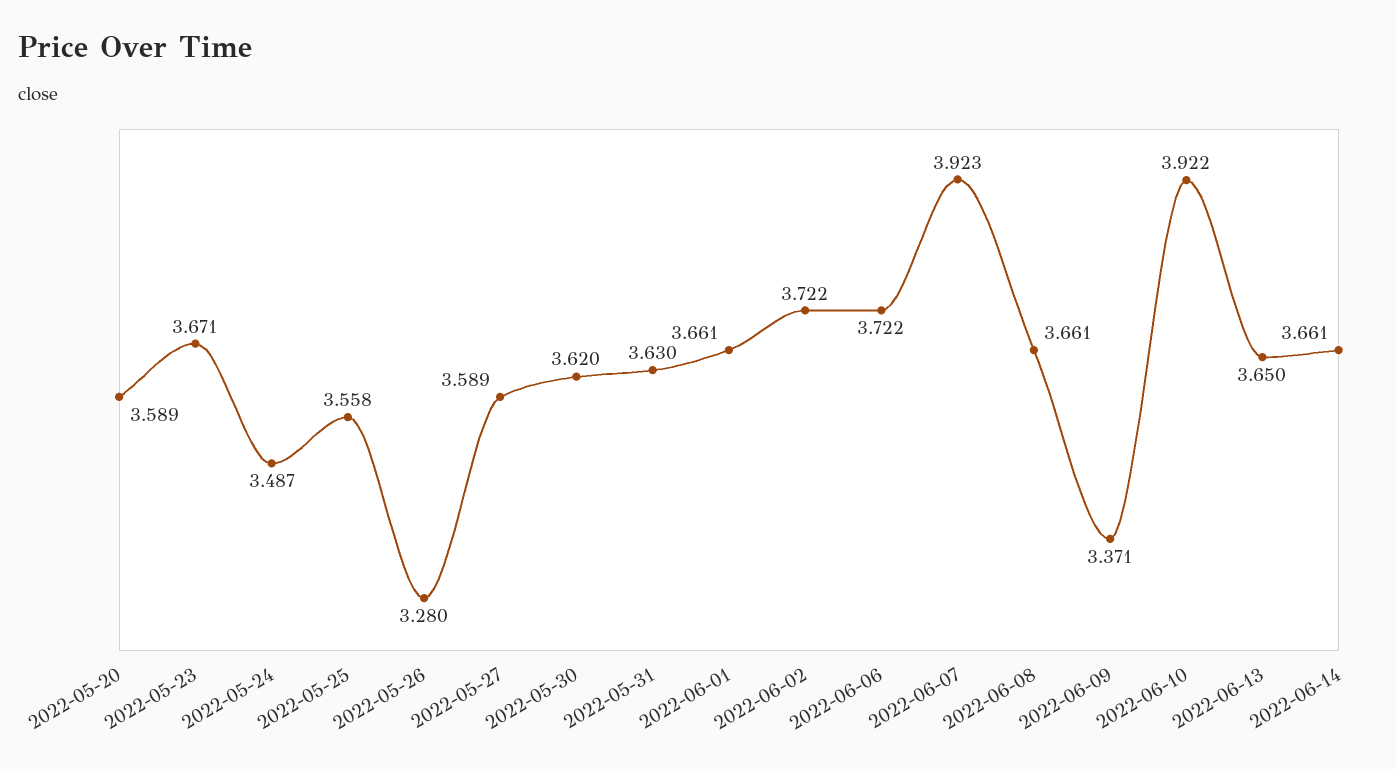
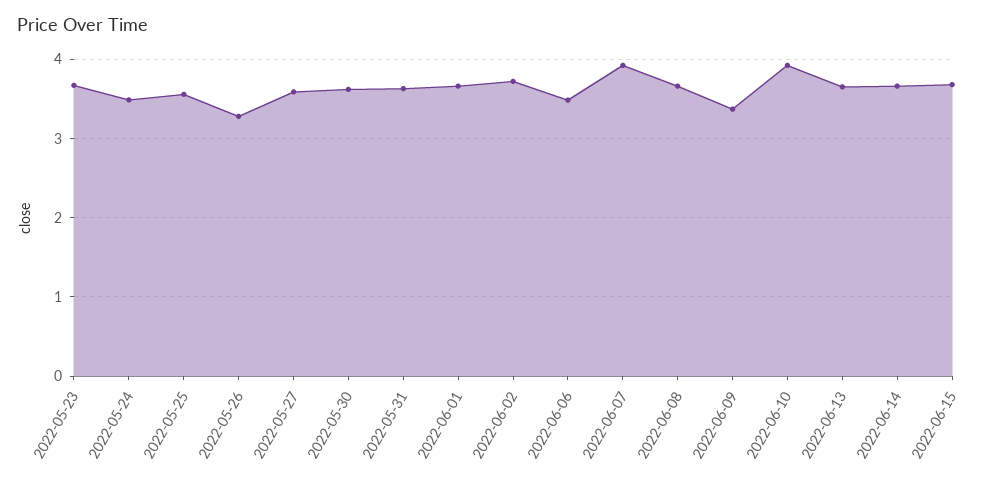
2022-05-20: 3.589 -> none
2022-06-06: 3.722 -> 3.5
2022-06-15: none -> 3.7

